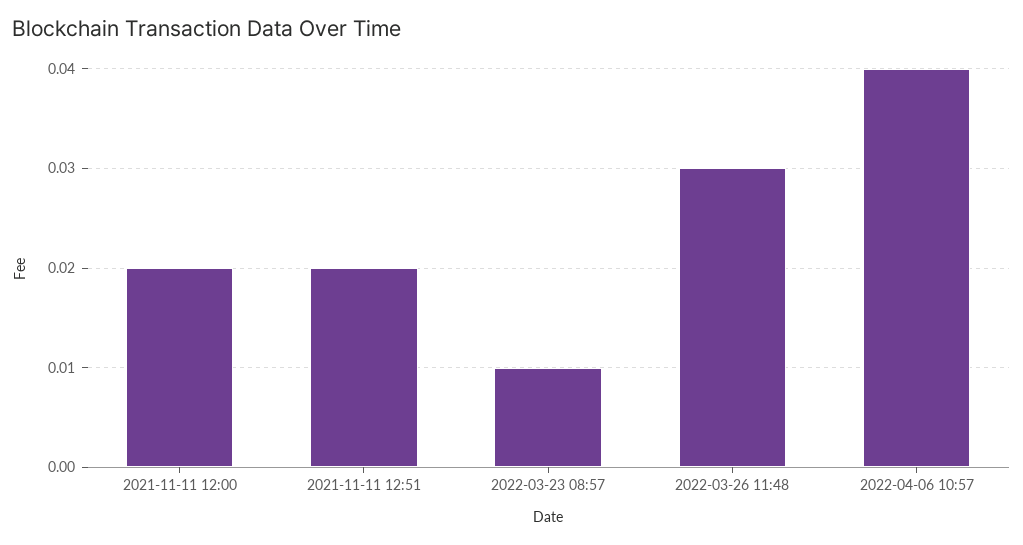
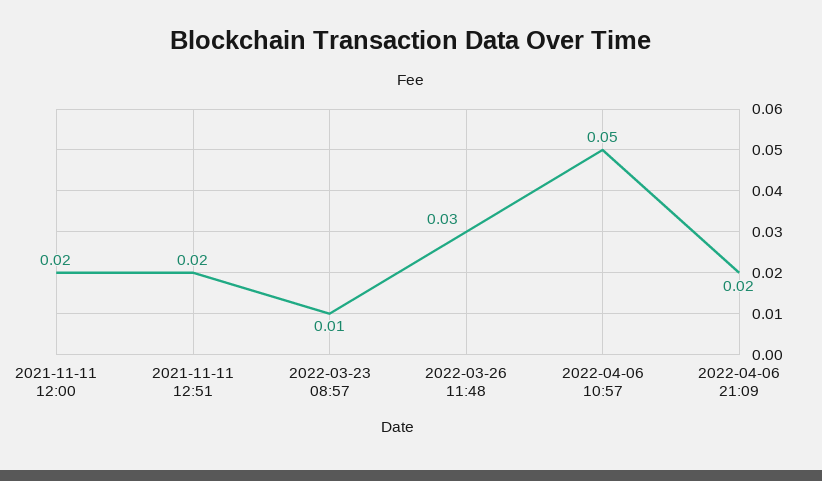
2022-04-06 10:57: 0.04 -> 0.05
2022-04-06 21:09: none -> 0.02

